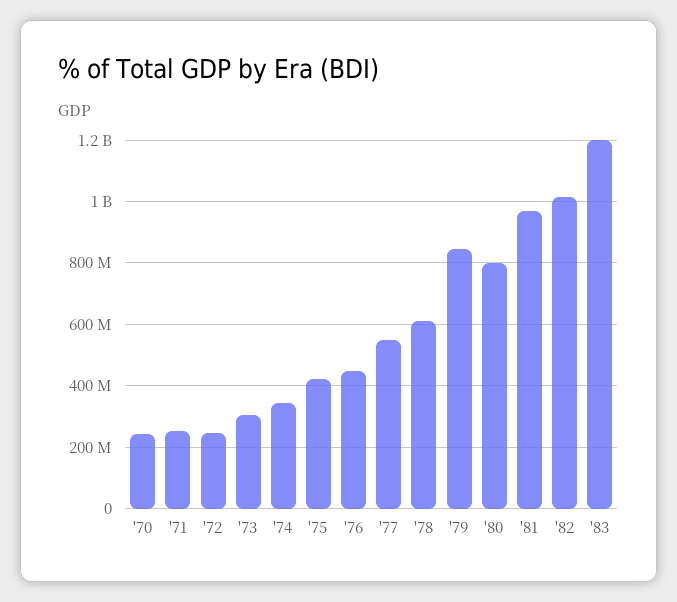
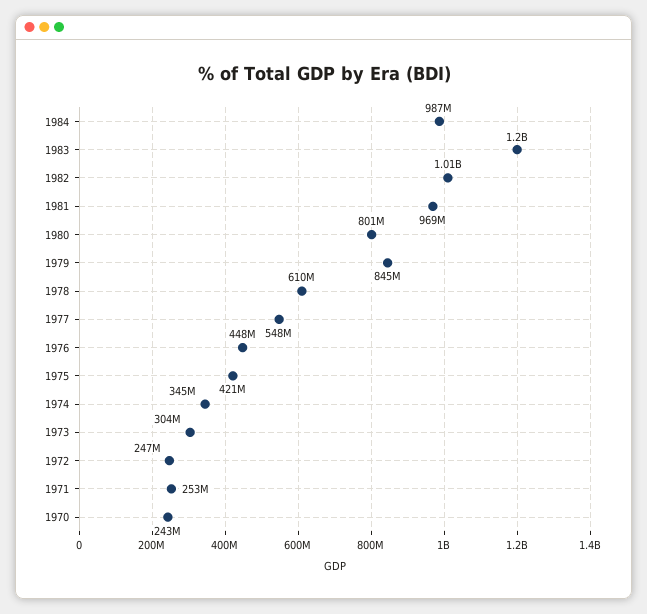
1984: none -> 987000000

